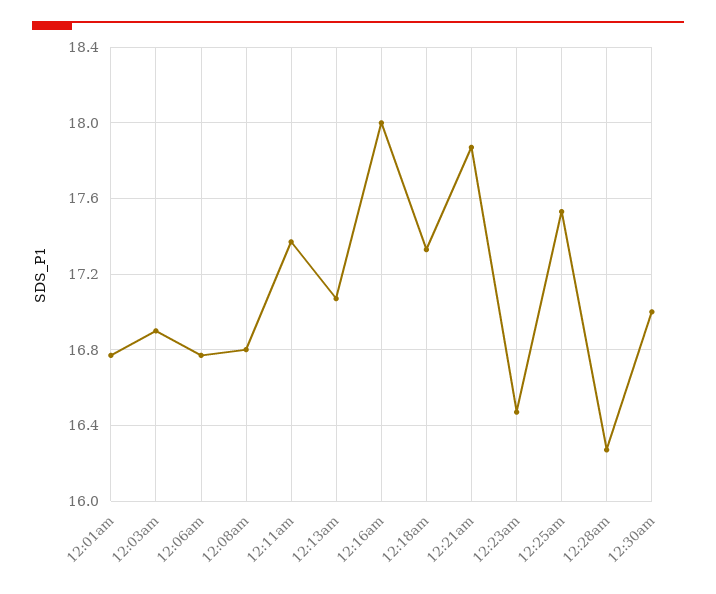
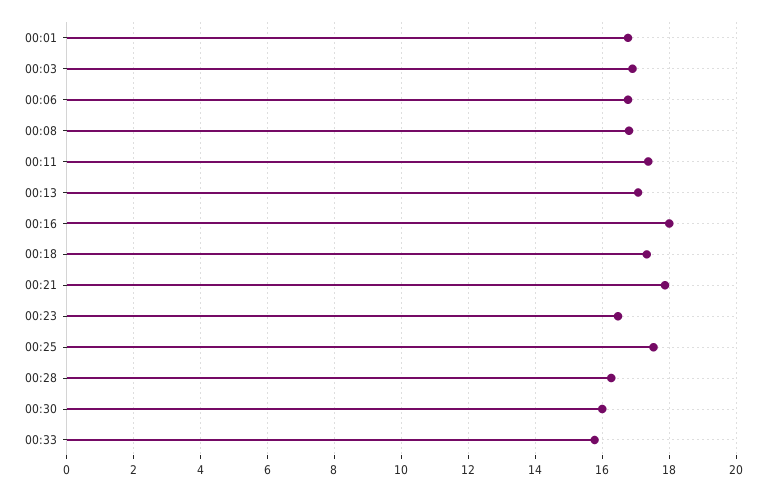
12:30am: 17 -> 16
00:33: none -> 15.8

